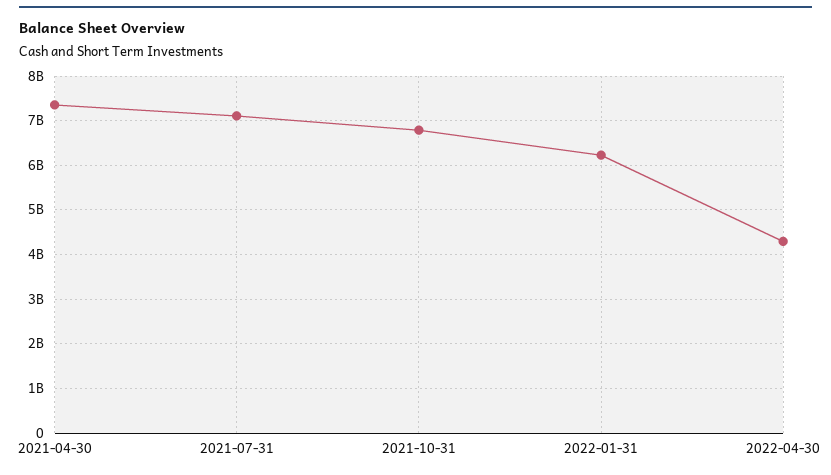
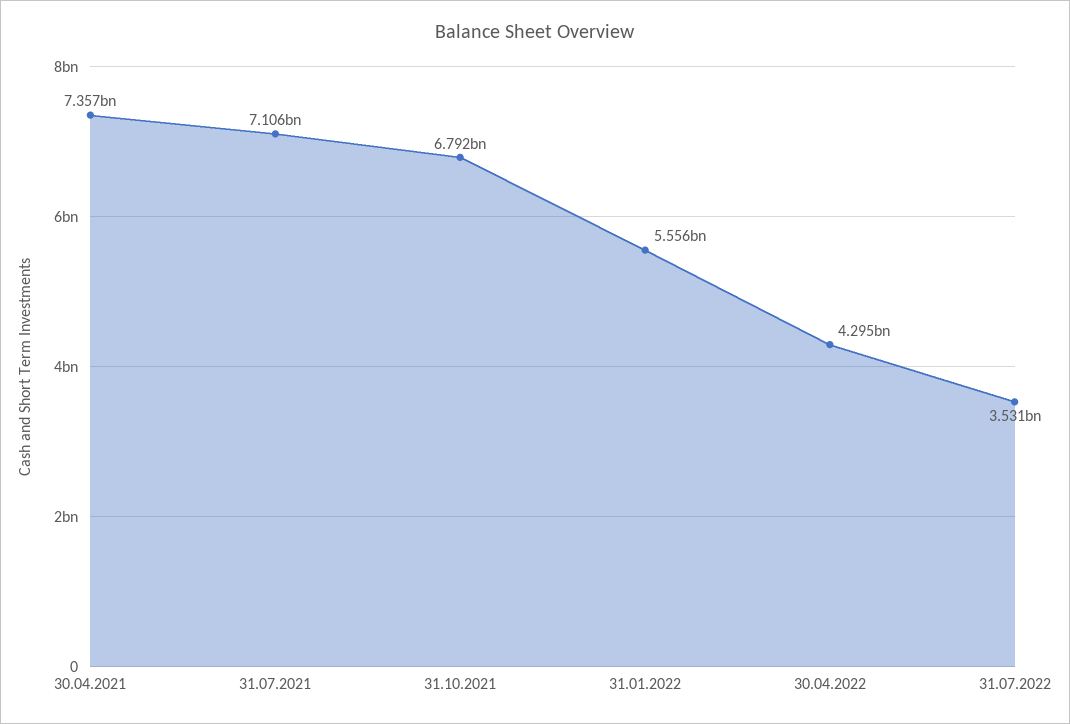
2022-01-31: 6200000000 -> 5556000000
31.07.2022: none -> 3531000000

